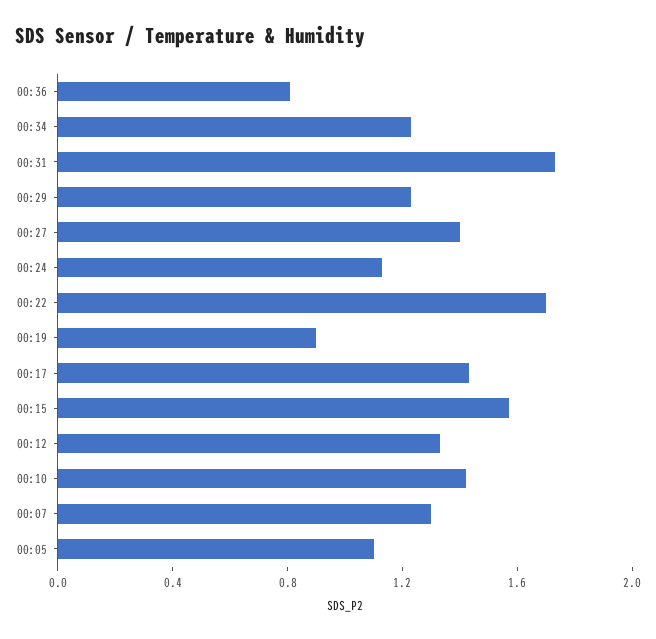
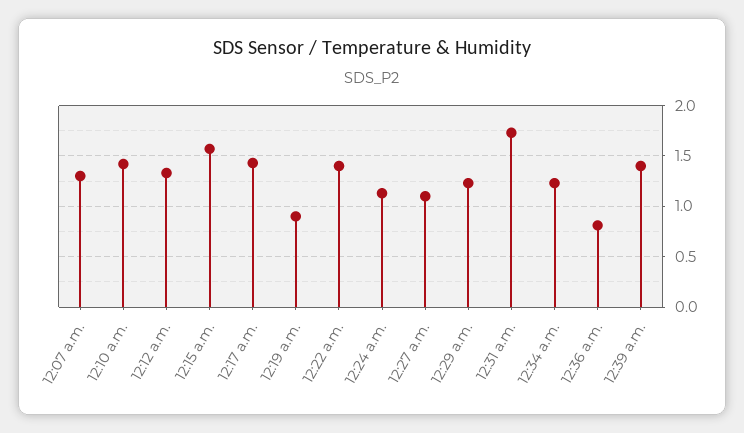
00:27: 1.4 -> 1.1
00:22: 1.7 -> 1.4
00:05: 1.1 -> none
12:39 a.m.: none -> 1.4

